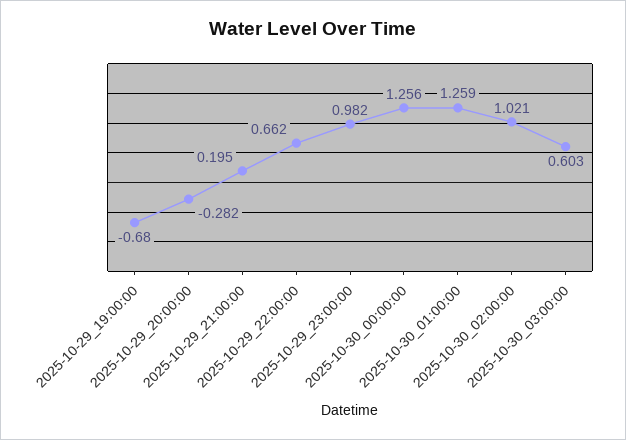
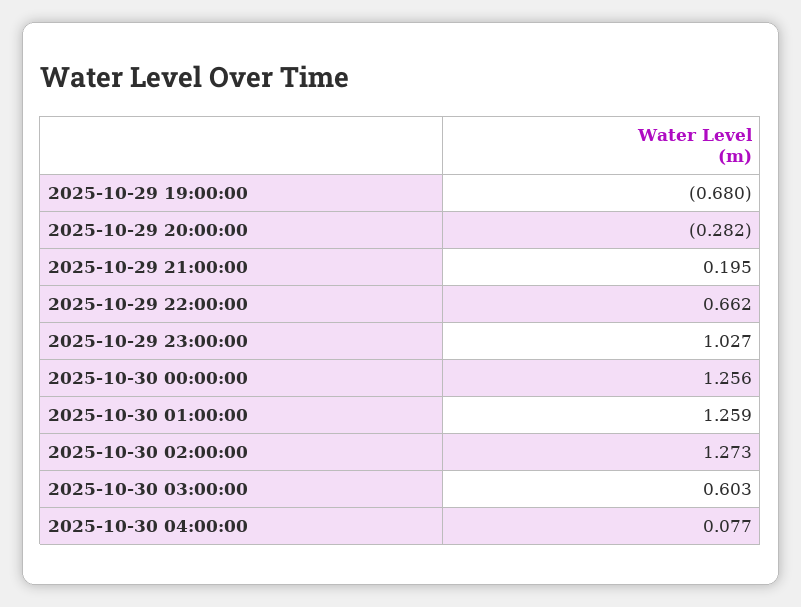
2025-10-29_23:00:00: 0.982 -> 1.027
2025-10-30_02:00:00: 1.021 -> 1.273
2025-10-30 04:00:00: none -> 0.077

